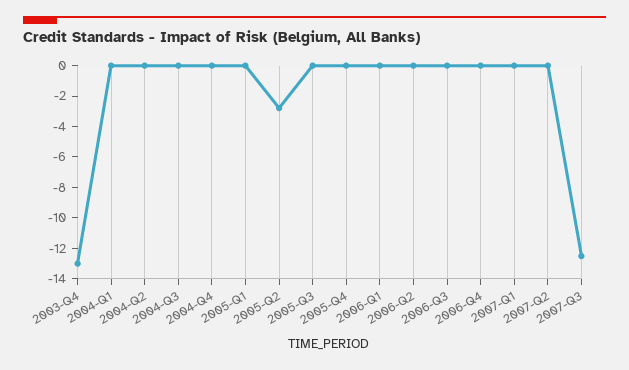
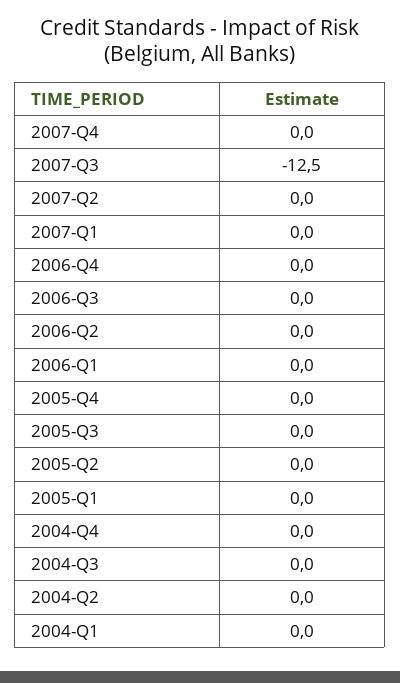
2003-Q4: -13 -> none
2005-Q2: -3 -> 0
2007-Q4: none -> 0

